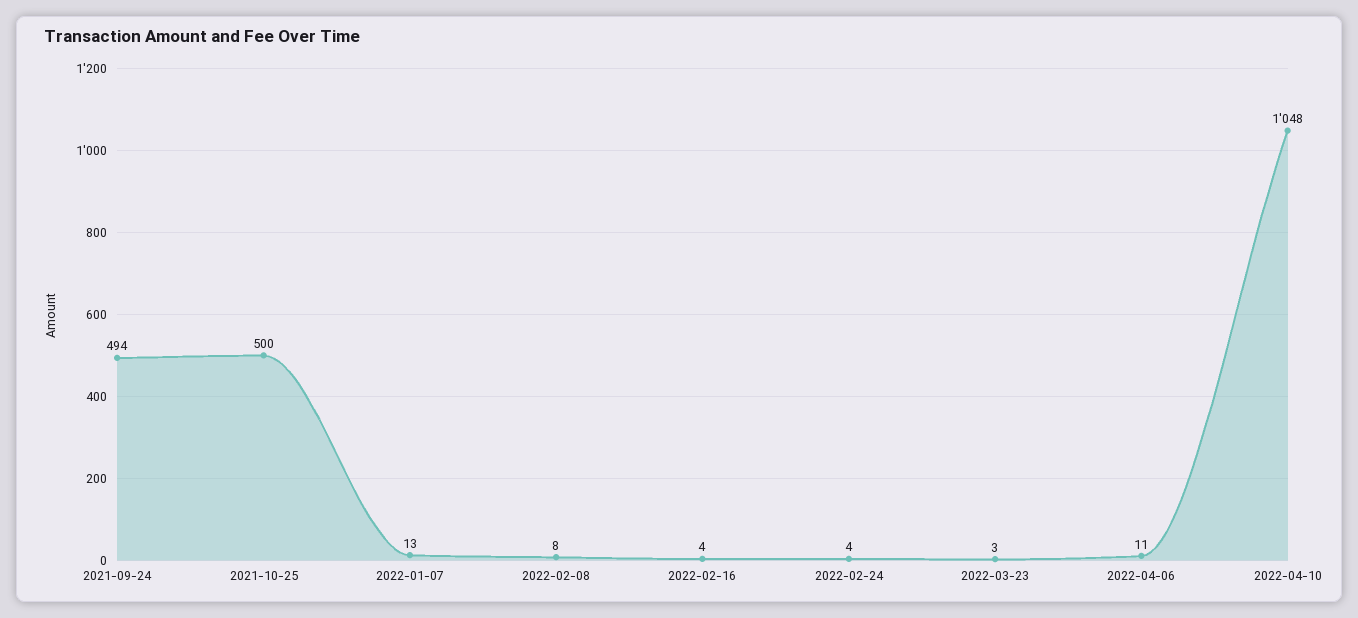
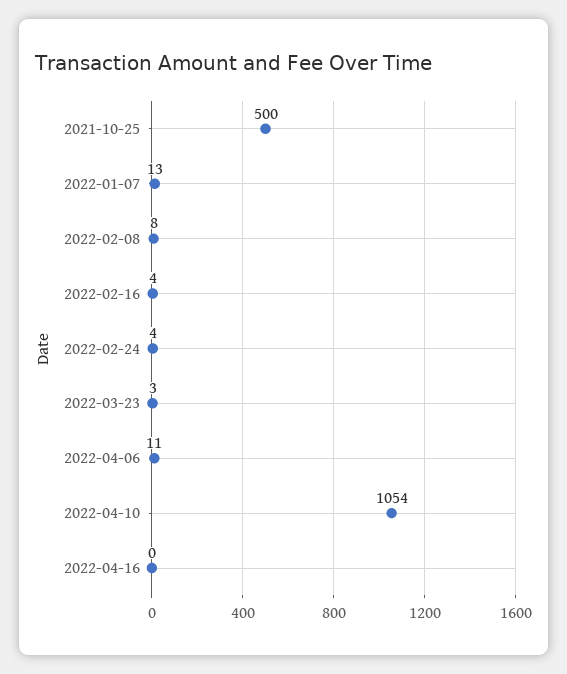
2021-09-24: 494 -> none
2022-04-10: 1048 -> 1054
2022-04-16: none -> 0

